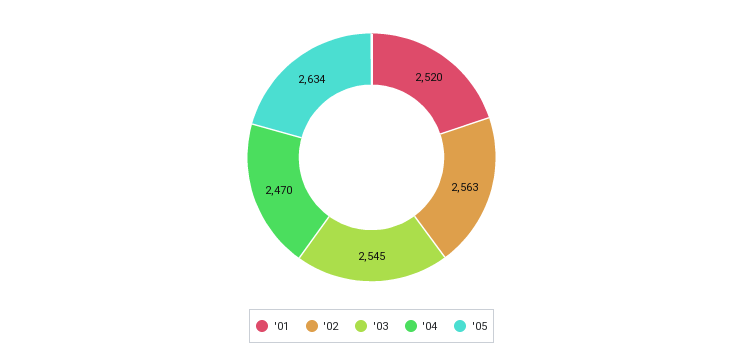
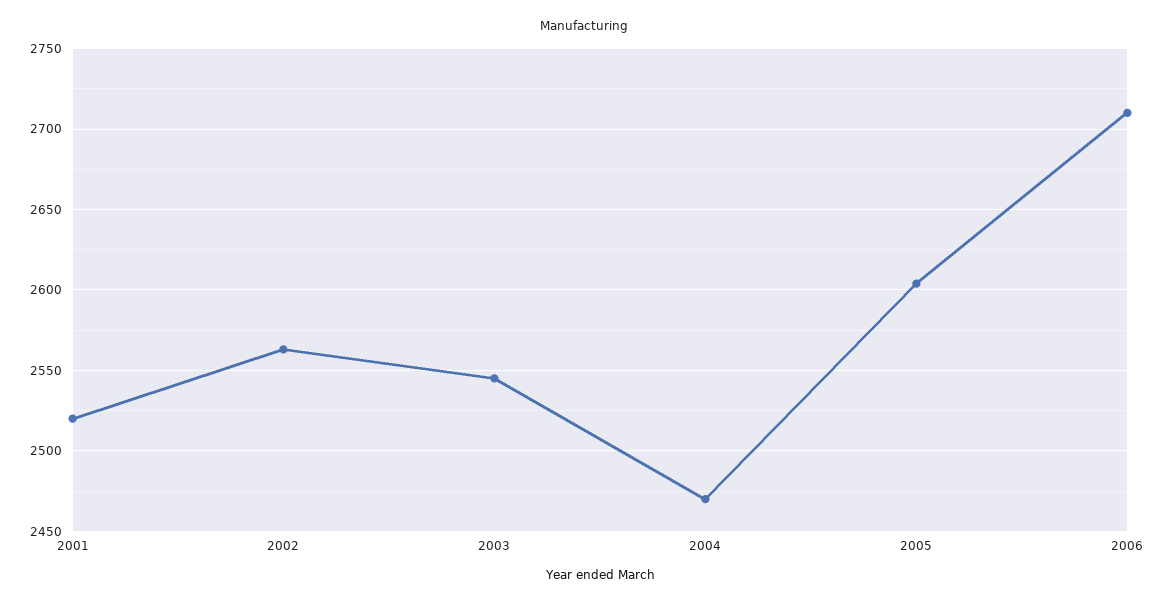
'05: 2634 -> 2605
2006: none -> 2710

